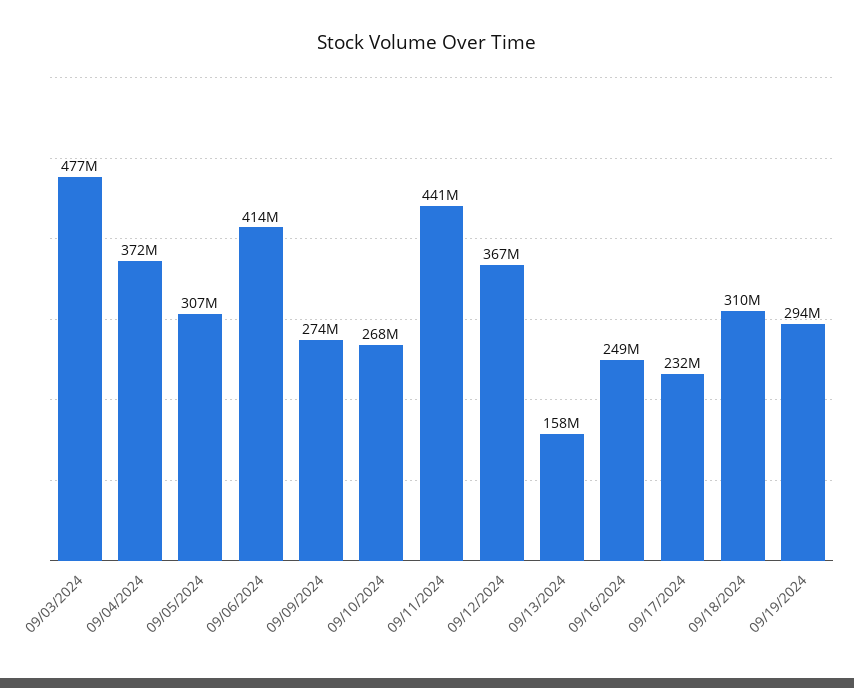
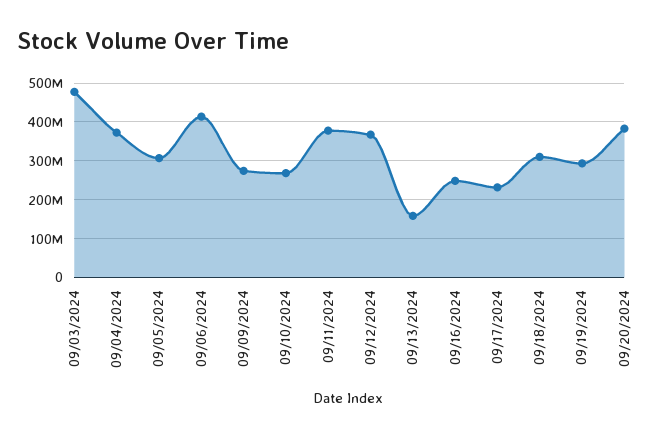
09/11/2024: 441000000 -> 380000000
09/20/2024: none -> 380000000

